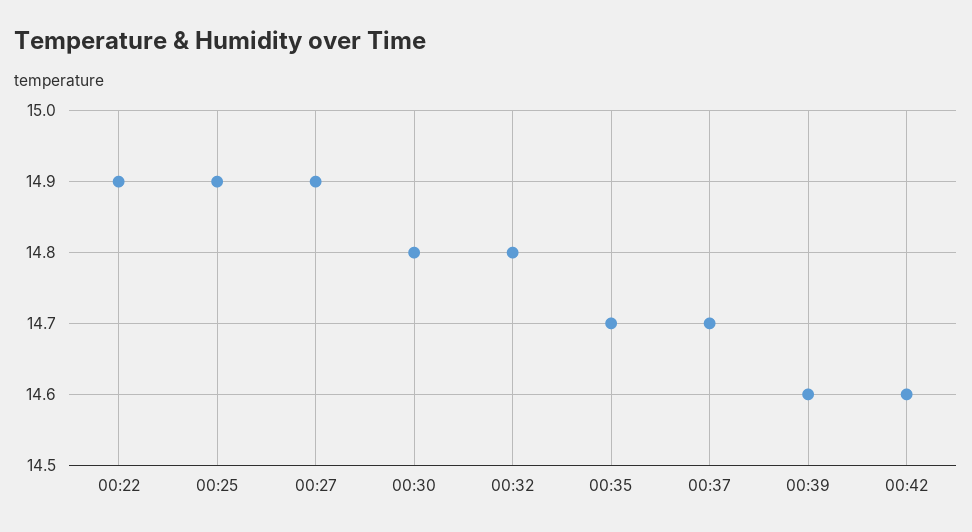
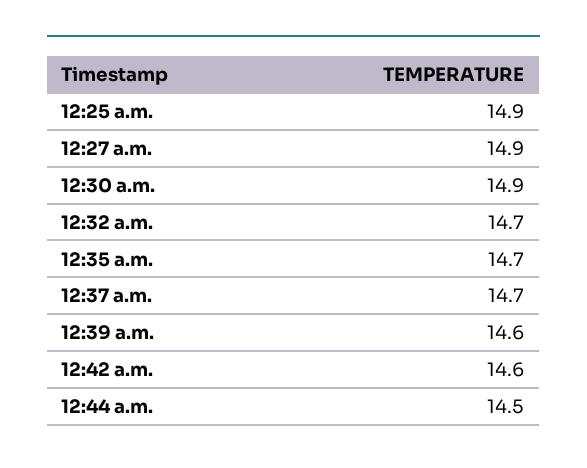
00:22: 14.9 -> none
00:30: 14.8 -> 14.9
00:32: 14.8 -> 14.7
12:44 a.m.: none -> 14.5

